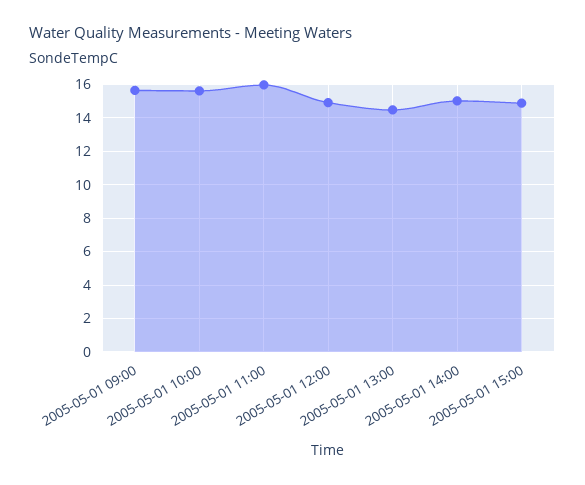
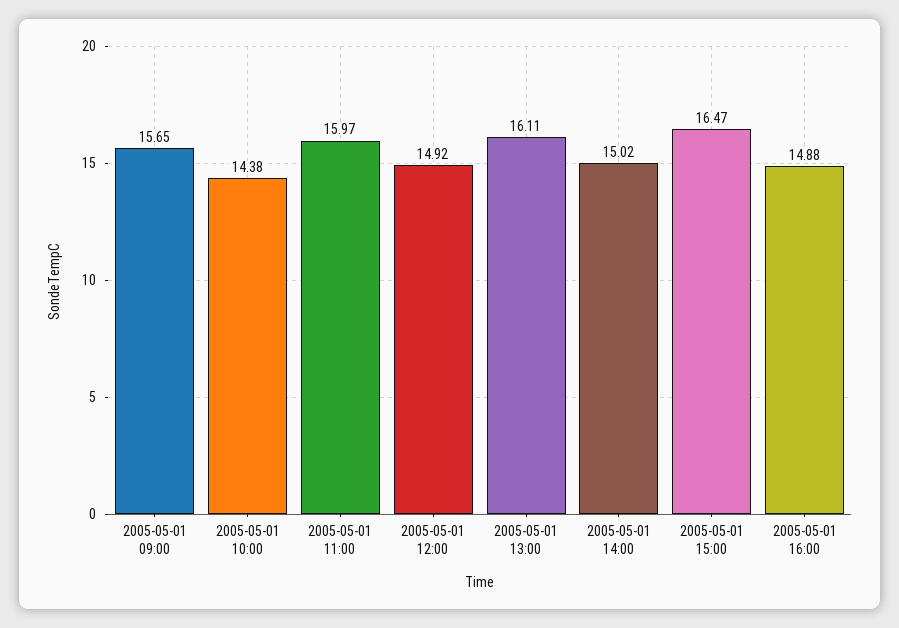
2005-05-01 10:00: 15.5 -> 14.38
2005-05-01 13:00: 14.5 -> 16.11
2005-05-01 15:00: 15 -> 16.47
2005-05-01 16:00: none -> 14.88

